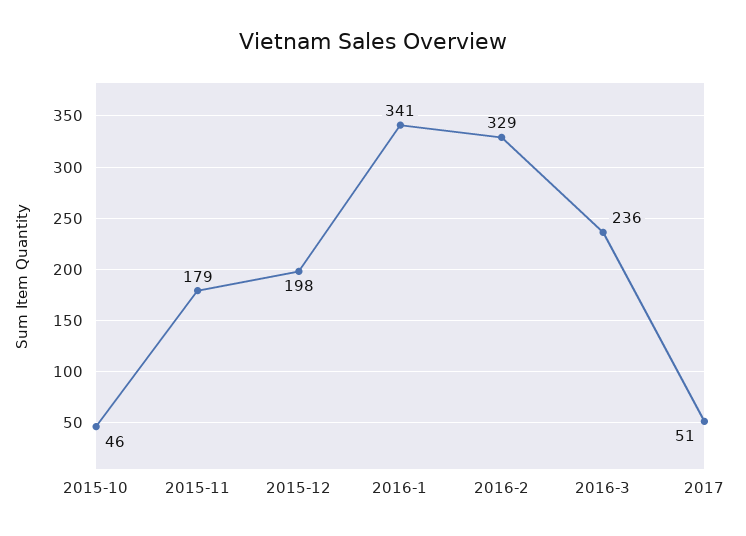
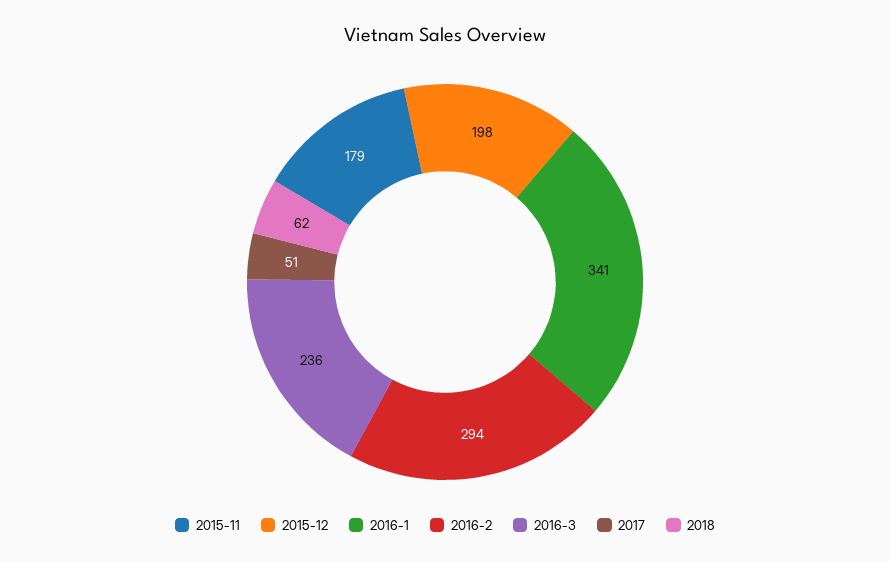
2015-10: 46 -> none
2016-2: 329 -> 294
2018: none -> 62

